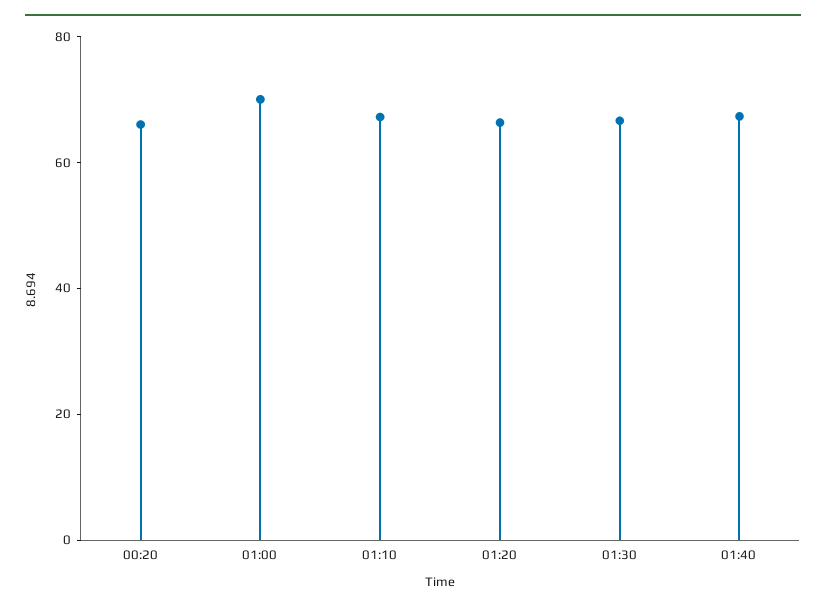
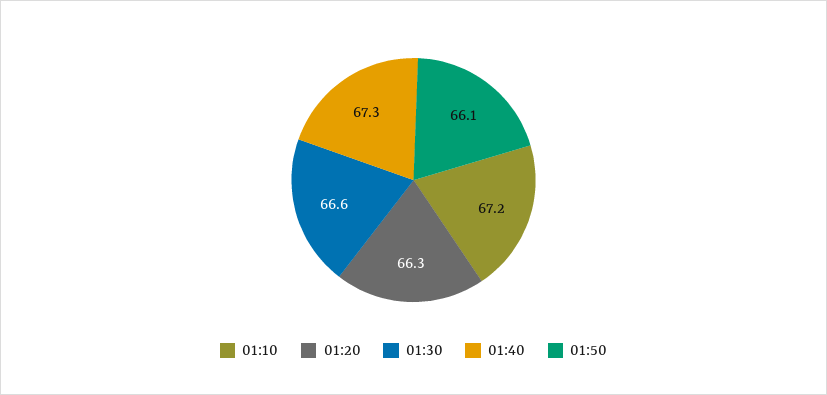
00:20: 65 -> none
01:00: 70 -> none
01:50: none -> 66.1

